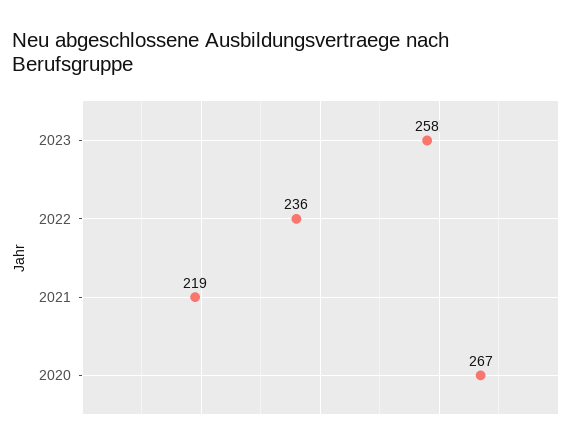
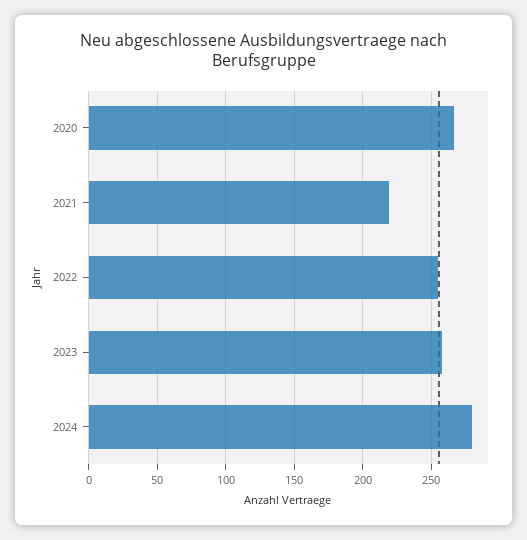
2022: 236 -> 255
2024: none -> 280

